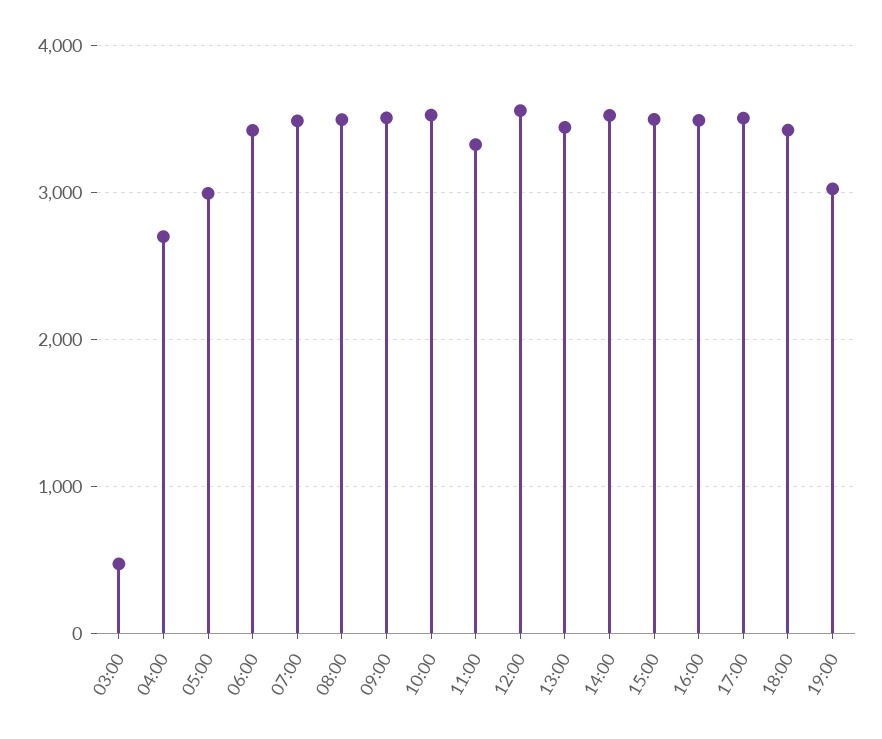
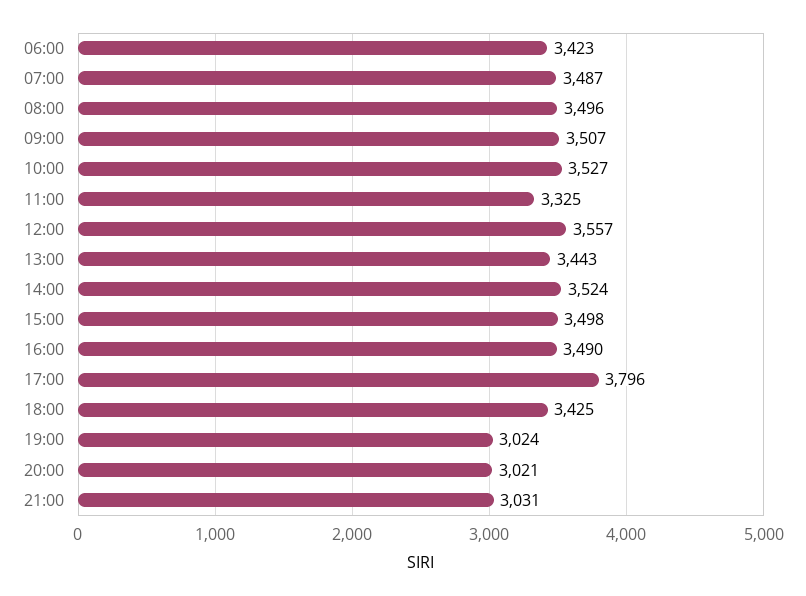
03:00: 500 -> none
04:00: 2700 -> none
05:00: 3000 -> none
17:00: 3500 -> 3796
20:00: none -> 3021
21:00: none -> 3031

